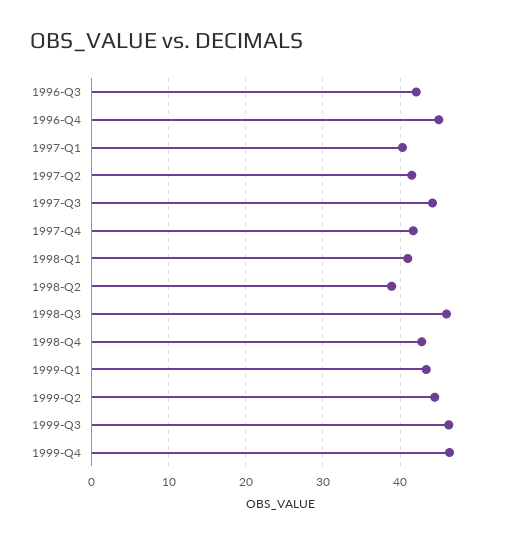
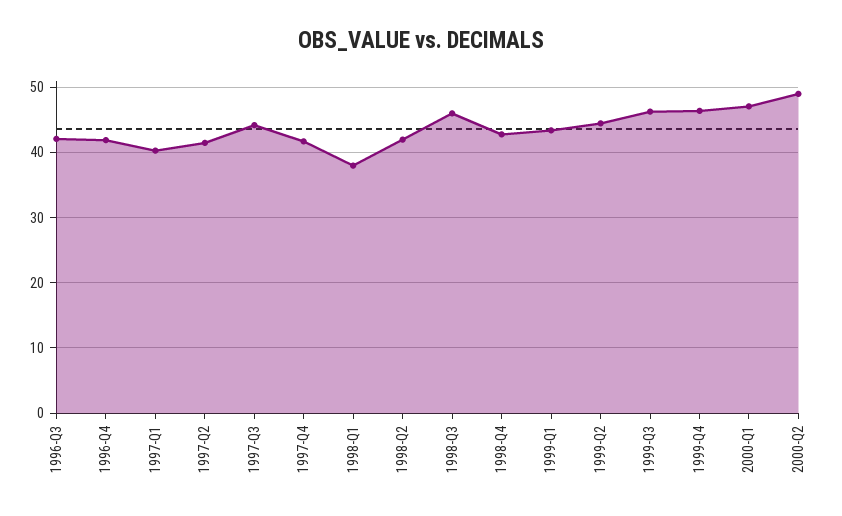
1996-Q4: 45 -> 42
1998-Q1: 41 -> 38
1998-Q2: 39 -> 42
2000-Q1: none -> 47
2000-Q2: none -> 49

